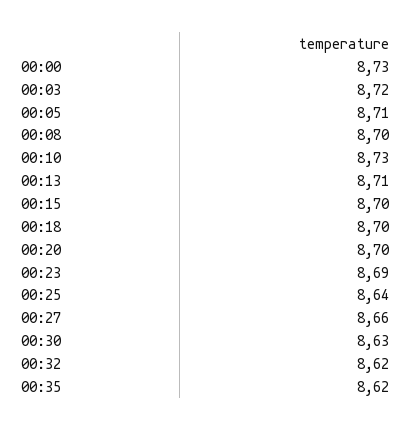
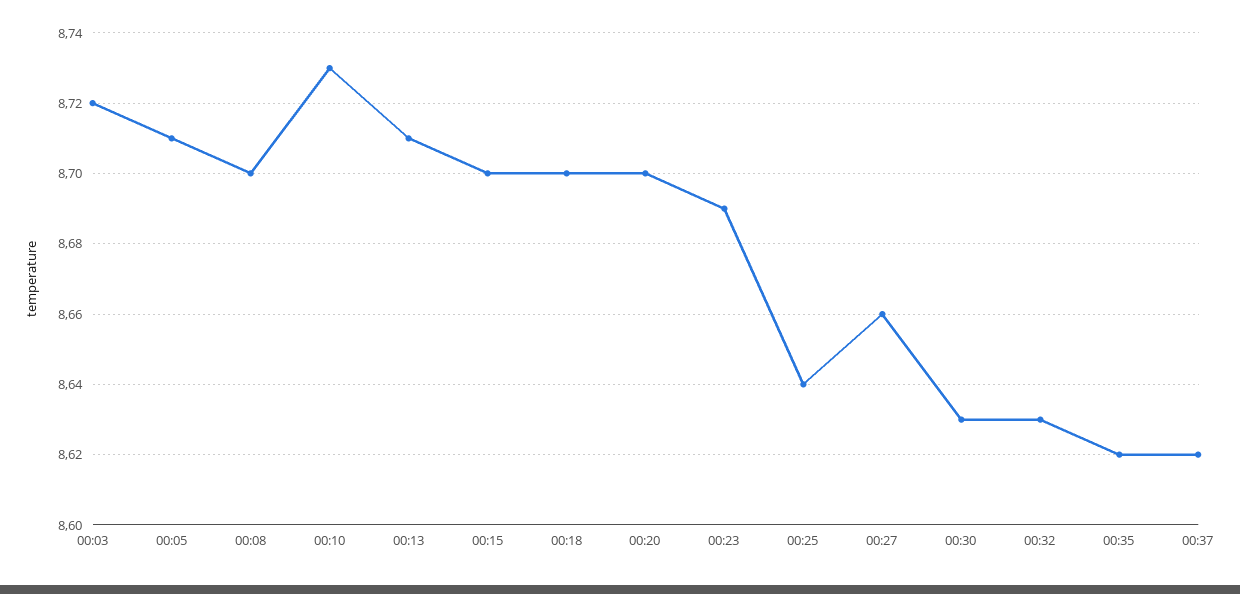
00:00: 8.73 -> none
00:32: 8.62 -> 8.63
00:37: none -> 8.62

